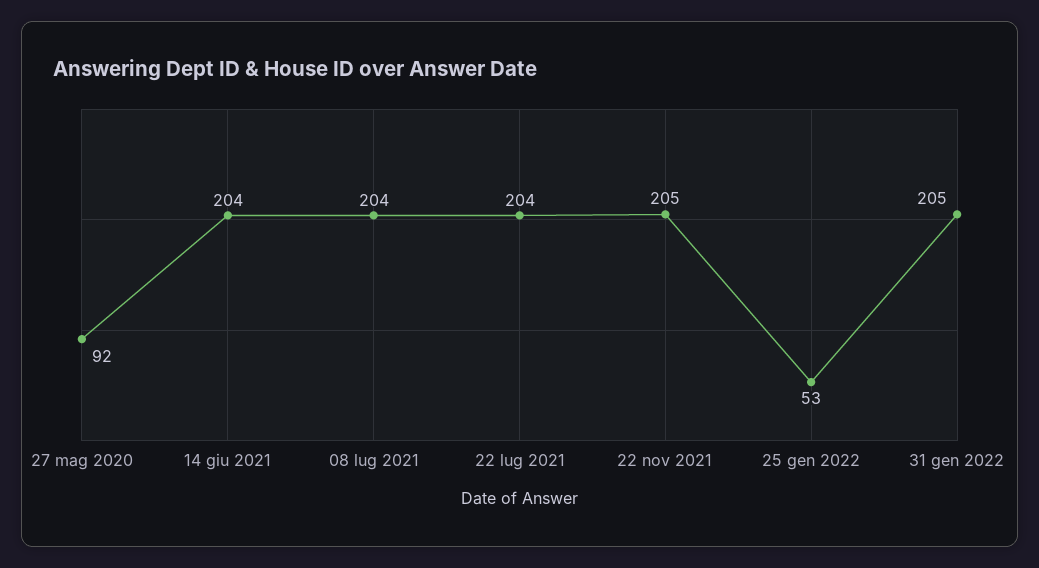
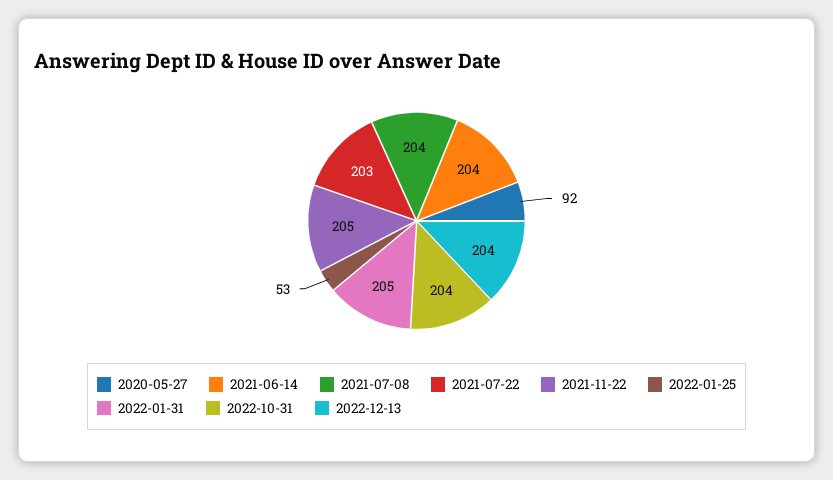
22 lug 2021: 204 -> 203
2022-10-31: none -> 204
2022-12-13: none -> 204

